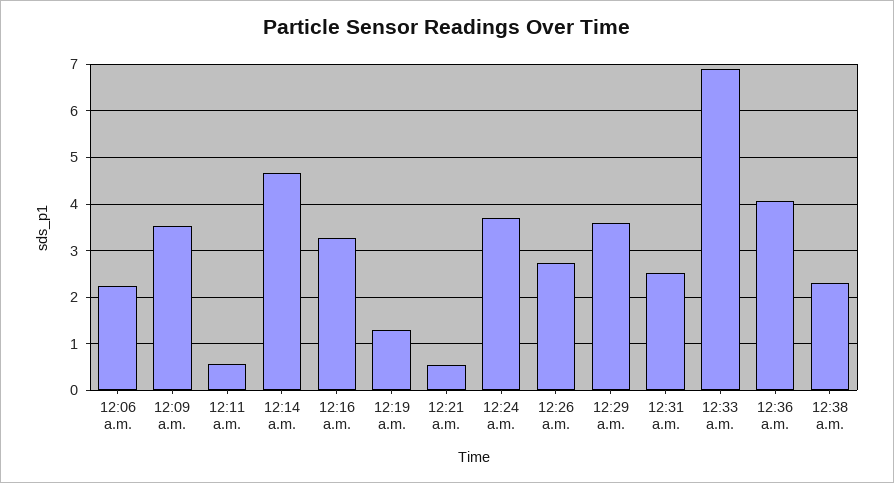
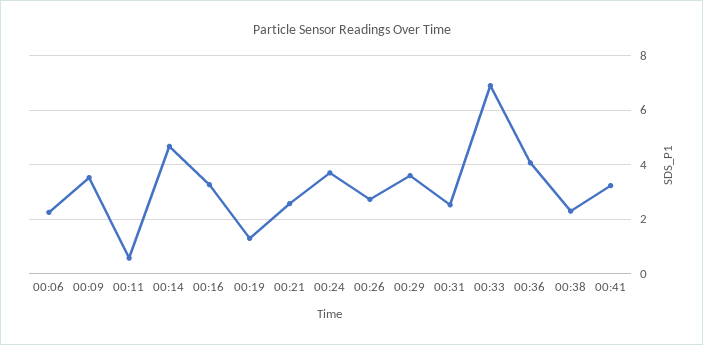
12:21 a.m.: 0.6 -> 2.5
00:41: none -> 3.25

